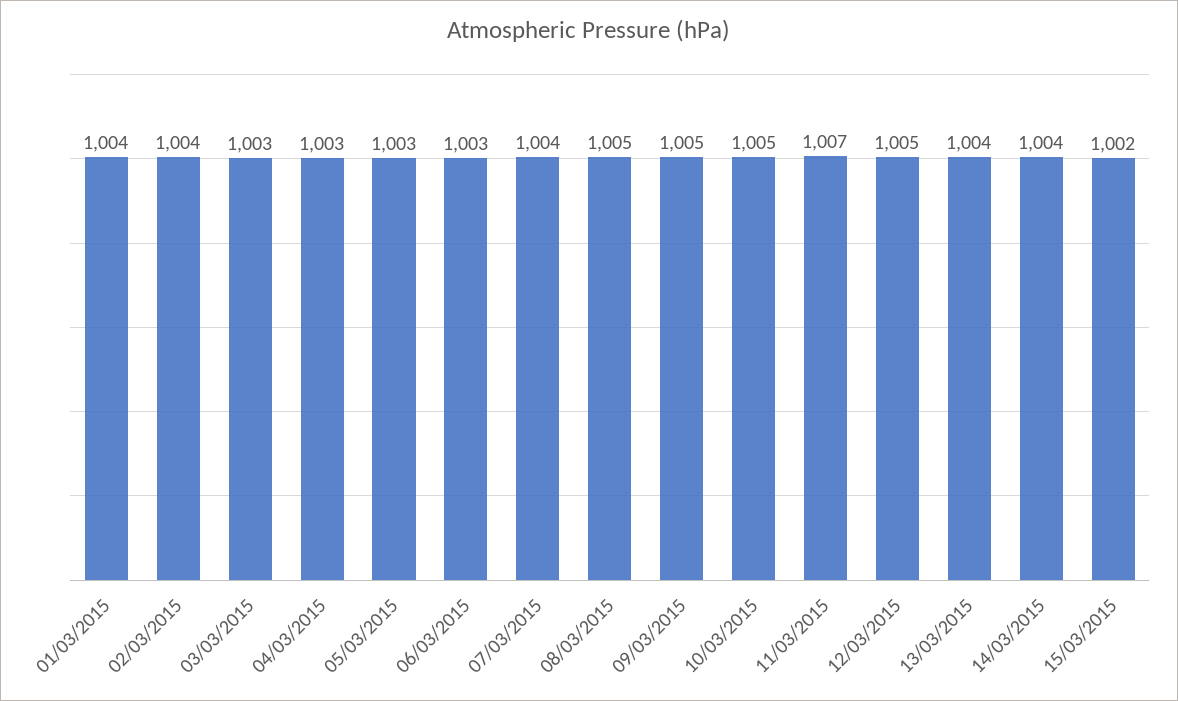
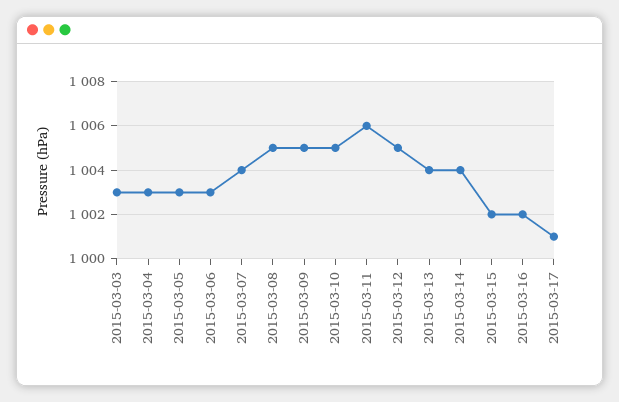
01/03/2015: 1004 -> none
02/03/2015: 1004 -> none
11/03/2015: 1007 -> 1006
2015-03-16: none -> 1002
2015-03-17: none -> 1001

